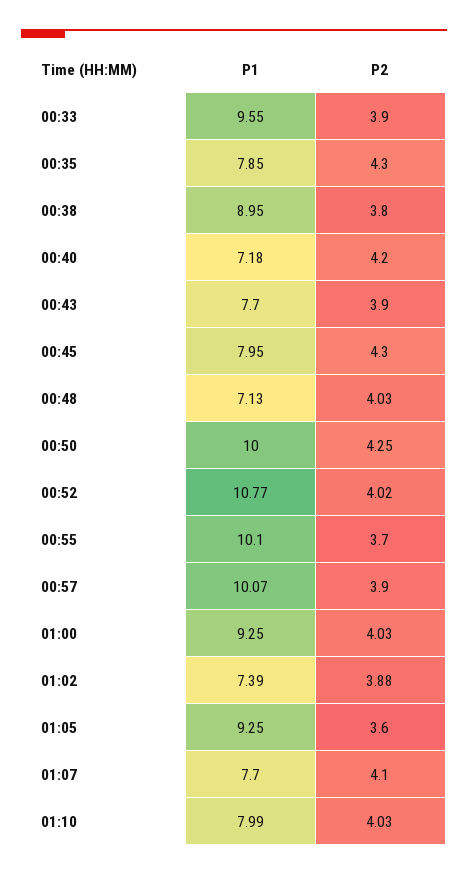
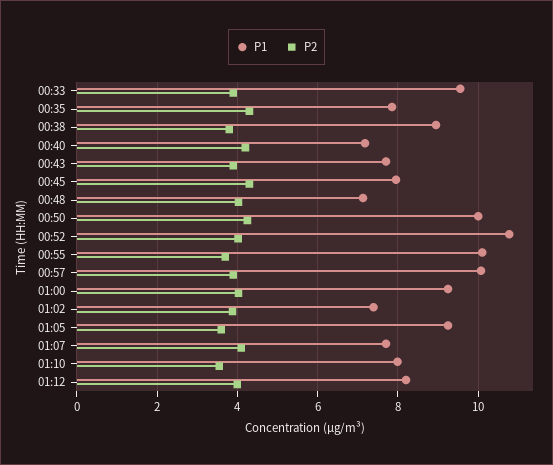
P2, 01:10: 4.03 -> 3.6
P1, 01:12: none -> 8.2
P2, 01:12: none -> 4

